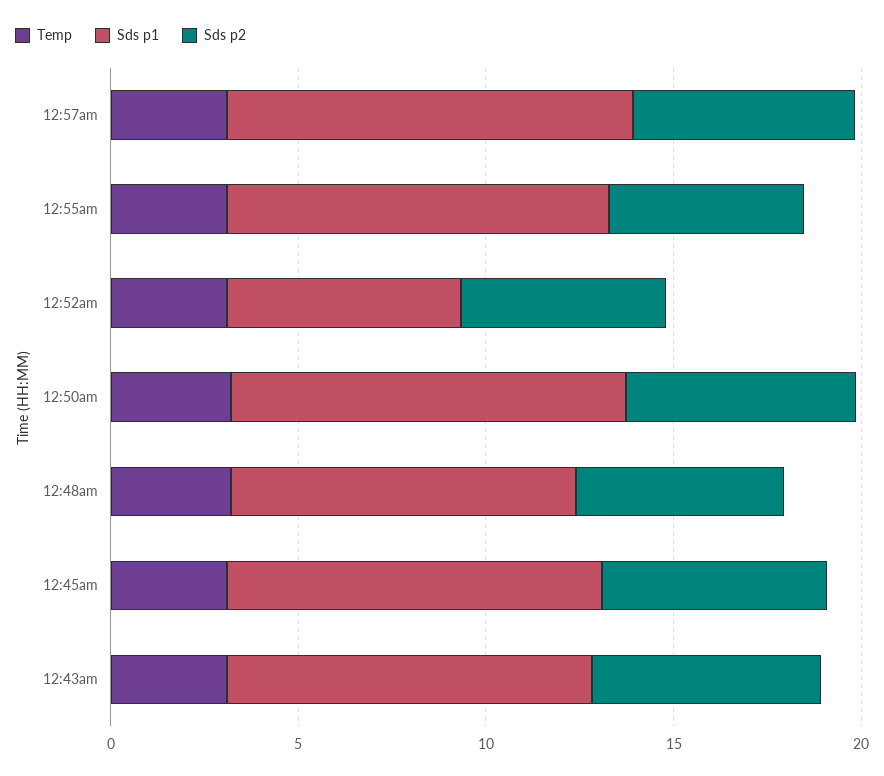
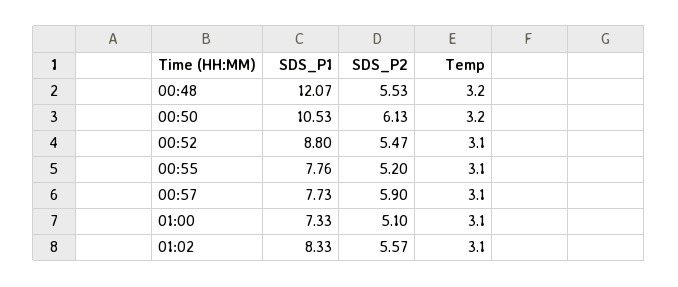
Sds p1, 12:57am: 11 -> 7.73
Sds p1, 12:55am: 10 -> 7.76
Sds p1, 12:52am: 6 -> 8.8
Sds p1, 12:48am: 9 -> 12.07
Temp, 12:45am: 3 -> none
Sds p1, 12:45am: 10 -> none
Sds p2, 12:45am: 6 -> none
Temp, 12:43am: 3 -> none
Sds p1, 12:43am: 10 -> none
Sds p2, 12:43am: 6 -> none
Sds p1, 01:00: none -> 7.33
Sds p2, 01:00: none -> 5.1
Temp, 01:00: none -> 3.1
Sds p1, 01:02: none -> 8.33
Sds p2, 01:02: none -> 5.57
Temp, 01:02: none -> 3.1

